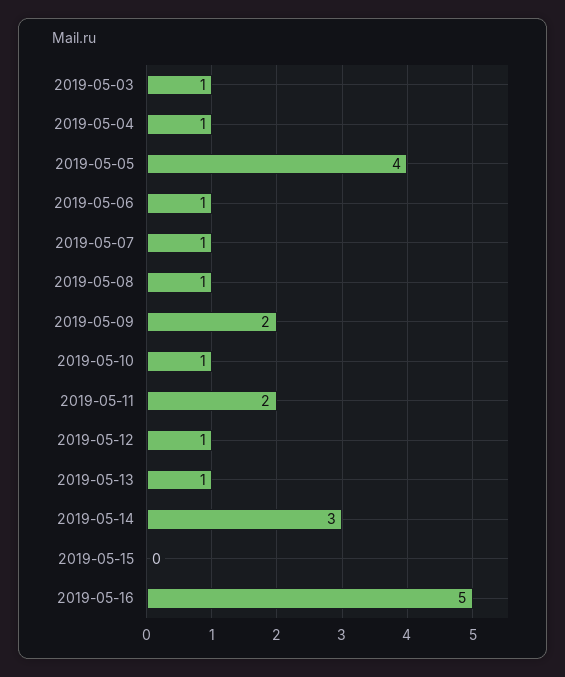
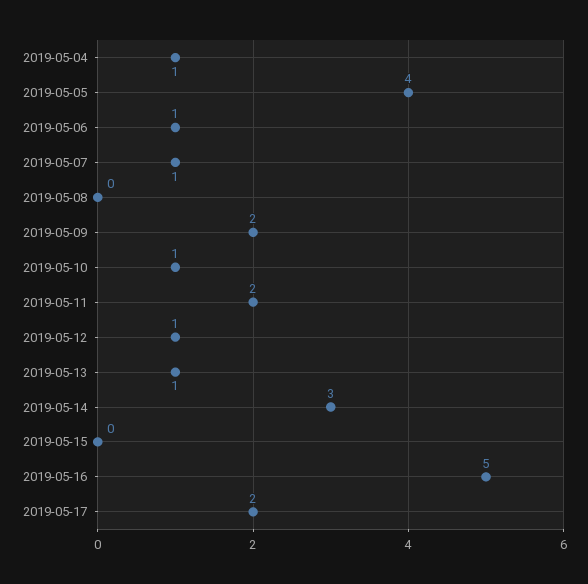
2019-05-03: 1 -> none
2019-05-08: 1 -> 0
2019-05-17: none -> 2

